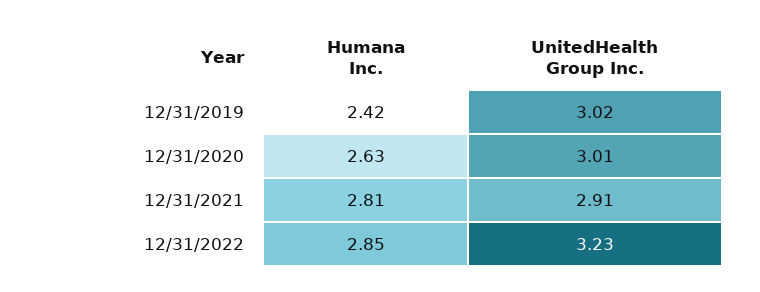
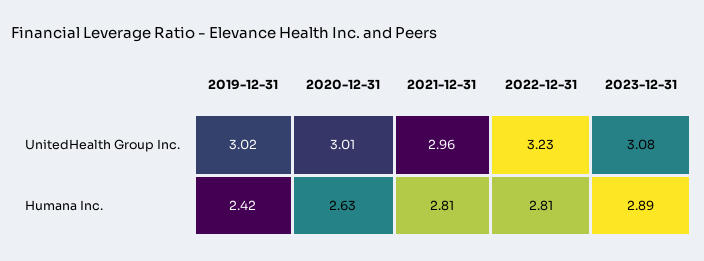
UnitedHealth Group Inc., 12/31/2021: 2.91 -> 2.96
Humana Inc., 12/31/2022: 2.85 -> 2.81
UnitedHealth Group Inc., 2023-12-31: none -> 3.08
Humana Inc., 2023-12-31: none -> 2.89

